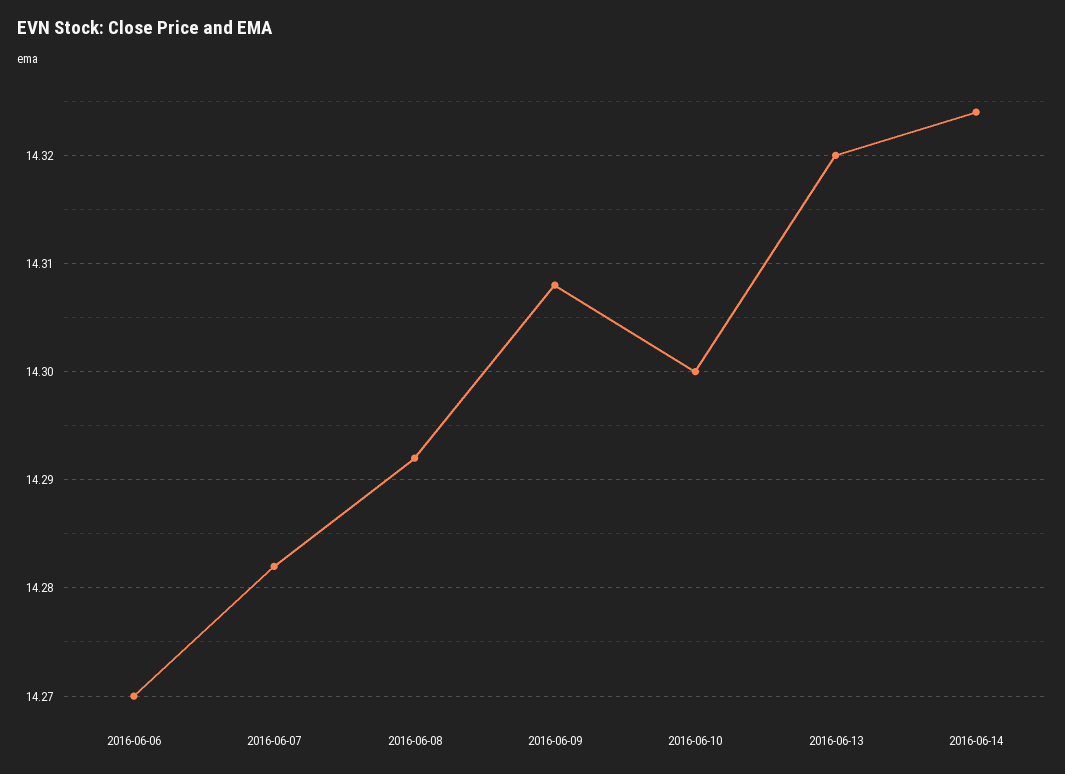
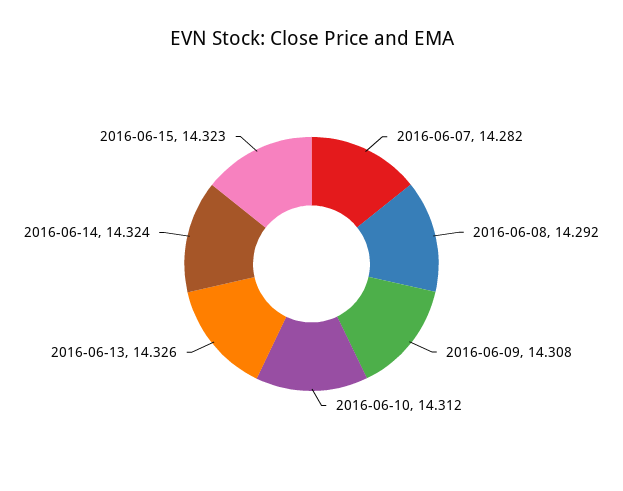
2016-06-06: 14.27 -> none
2016-06-10: 14.3 -> 14.312
2016-06-13: 14.32 -> 14.326
2016-06-15: none -> 14.323

